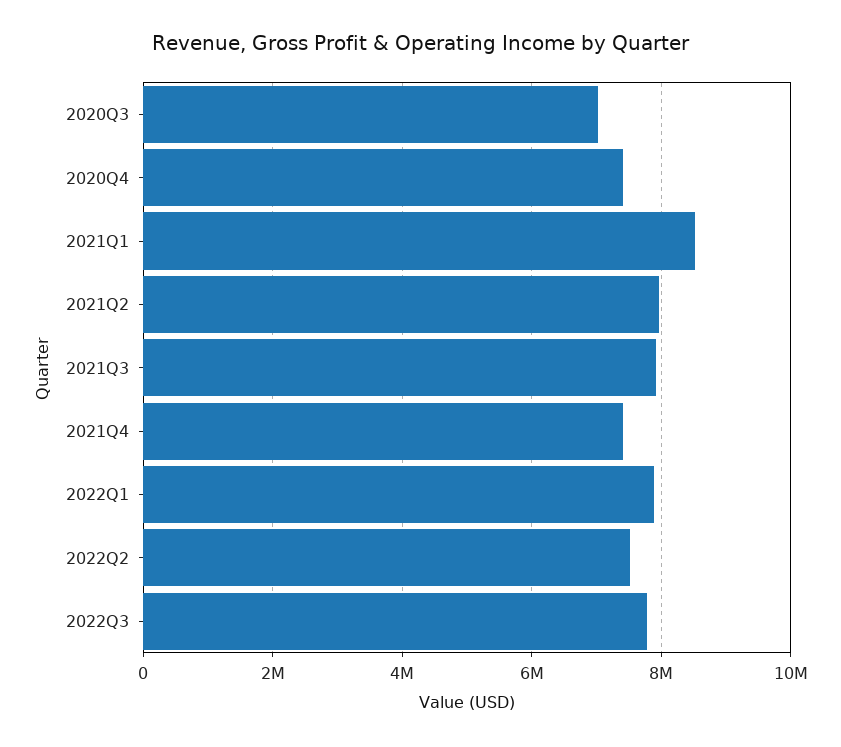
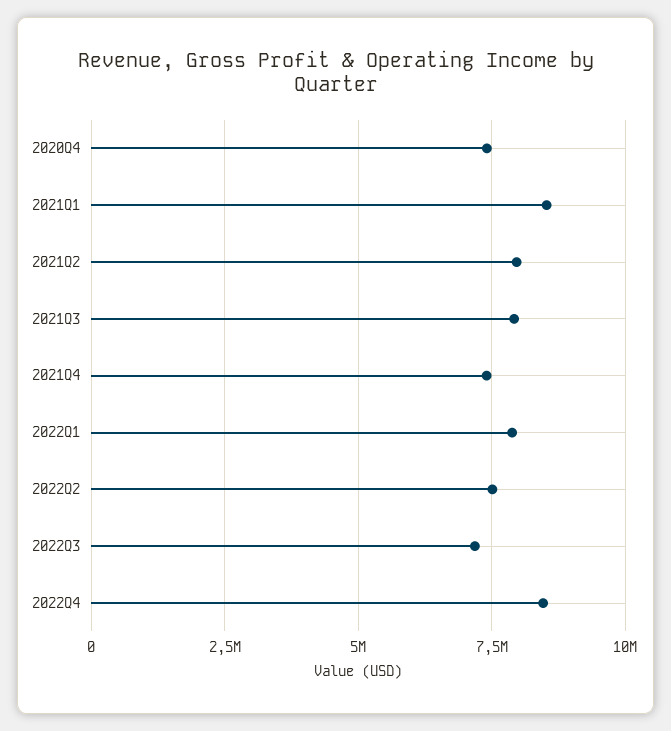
2020Q3: 7000000 -> none
2022Q3: 7800000 -> 7250000
2022Q4: none -> 8500000

